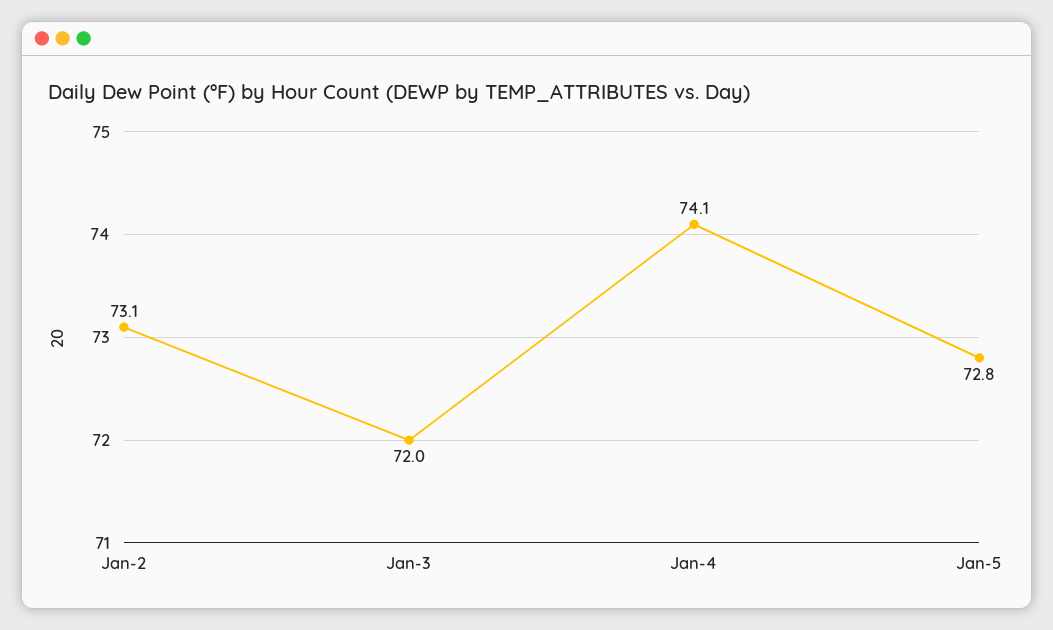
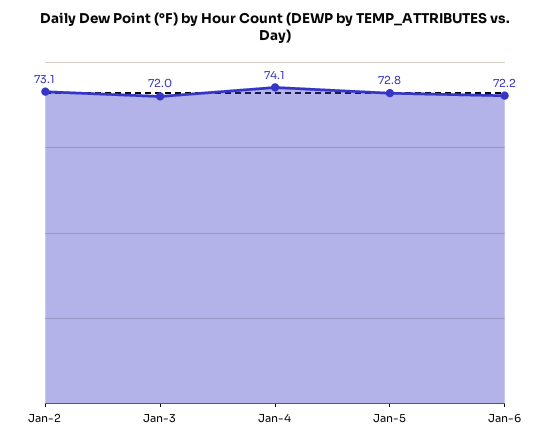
Jan-6: none -> 72.2

